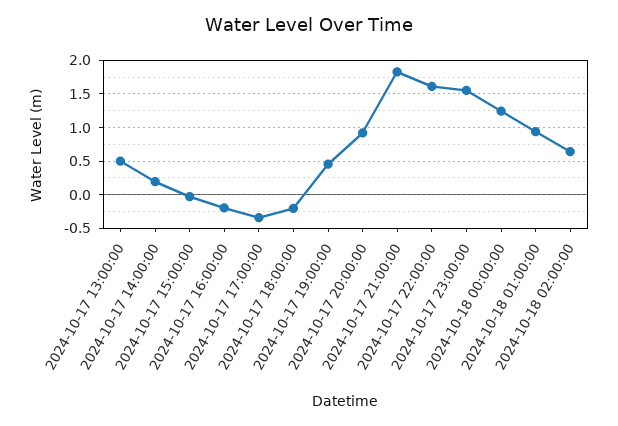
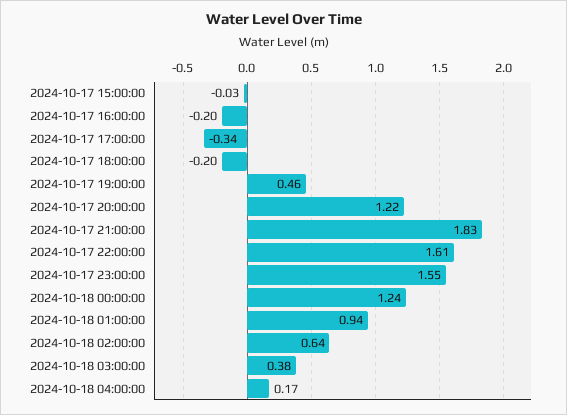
2024-10-17 13:00:00: 0.5 -> none
2024-10-17 14:00:00: 0.2 -> none
2024-10-17 20:00:00: 0.9 -> 1.22
2024-10-18 03:00:00: none -> 0.38
2024-10-18 04:00:00: none -> 0.17

